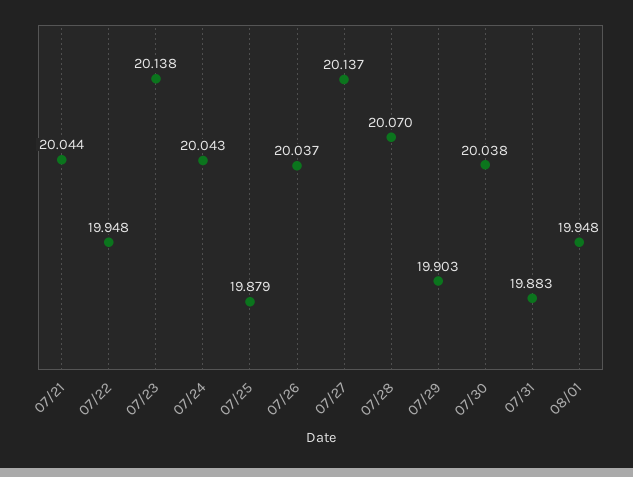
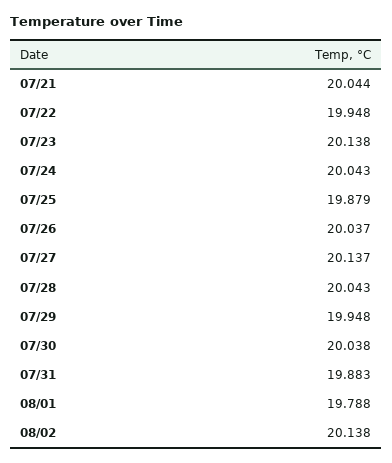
07/28: 20.07 -> 20.043
07/29: 19.903 -> 19.948
08/01: 19.948 -> 19.788
08/02: none -> 20.138

